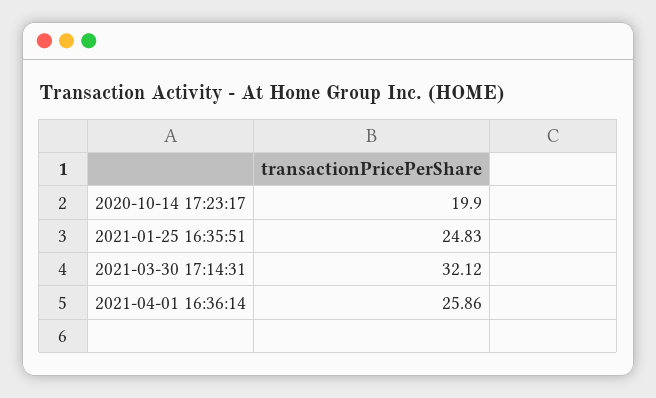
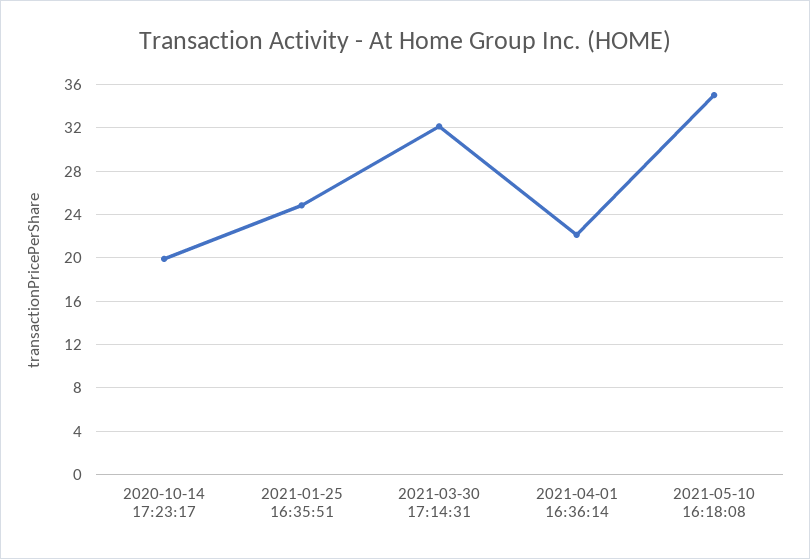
2021-04-01 16:36:14: 25.86 -> 22
2021-05-10 16:18:08: none -> 35

